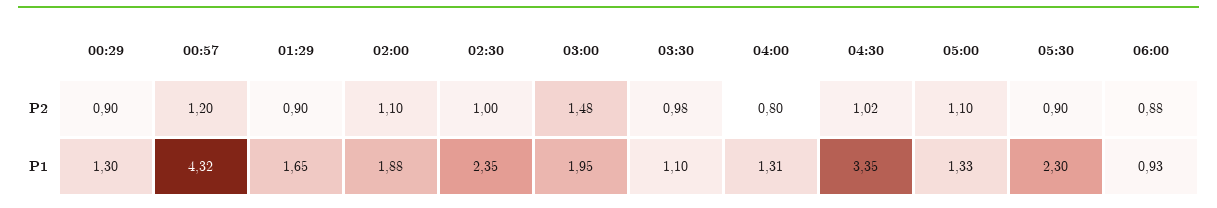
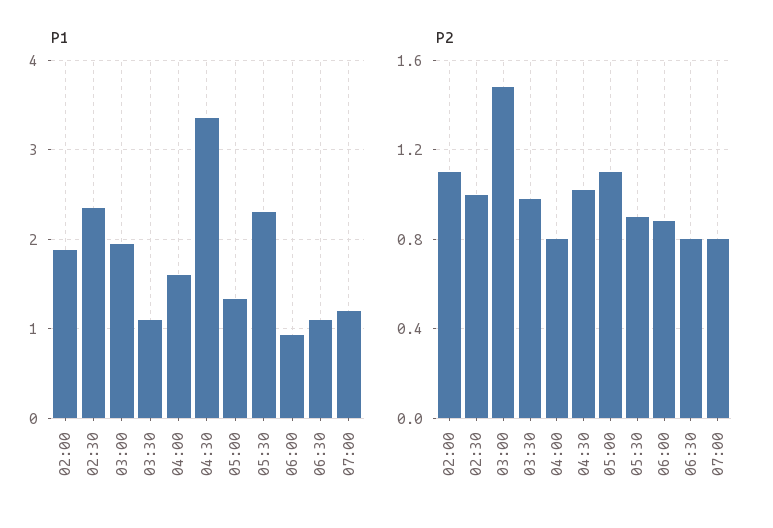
P2, 00:29: 0.9 -> none
P2, 00:57: 1.2 -> none
P2, 01:29: 0.9 -> none
P1, 00:29: 1.3 -> none
P1, 00:57: 4.32 -> none
P1, 01:29: 1.65 -> none
P1, 04:00: 1.31 -> 1.6
P1, 06:30: none -> 1.1
P1, 07:00: none -> 1.2
P2, 06:30: none -> 0.8
P2, 07:00: none -> 0.8

